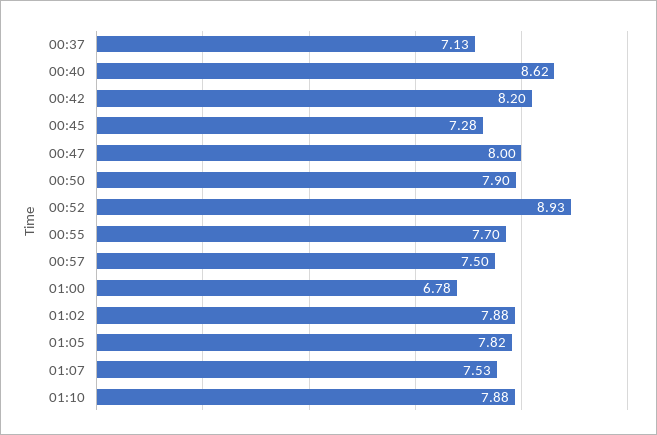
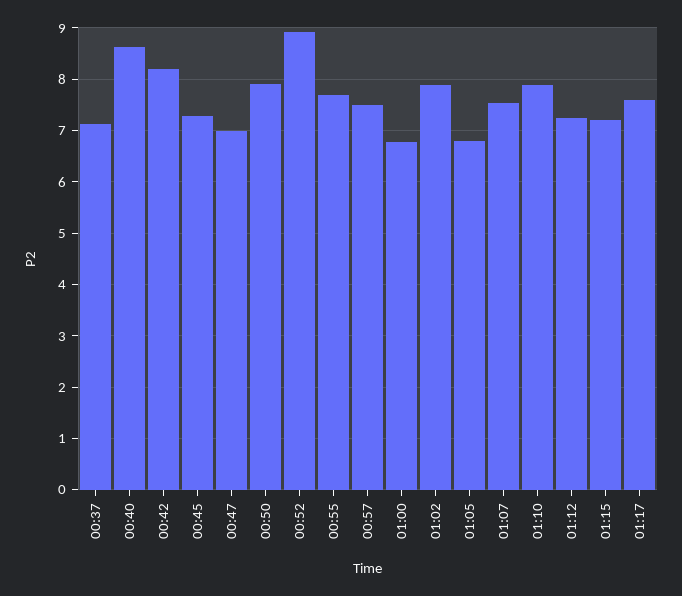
00:47: 8 -> 7
01:05: 7.82 -> 6.8
01:12: none -> 7.2
01:15: none -> 7.2
01:17: none -> 7.6

